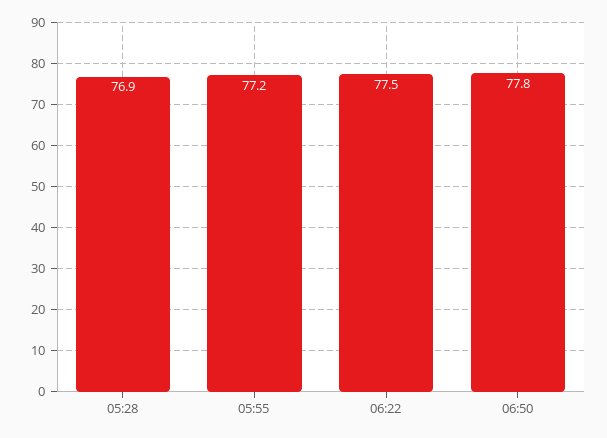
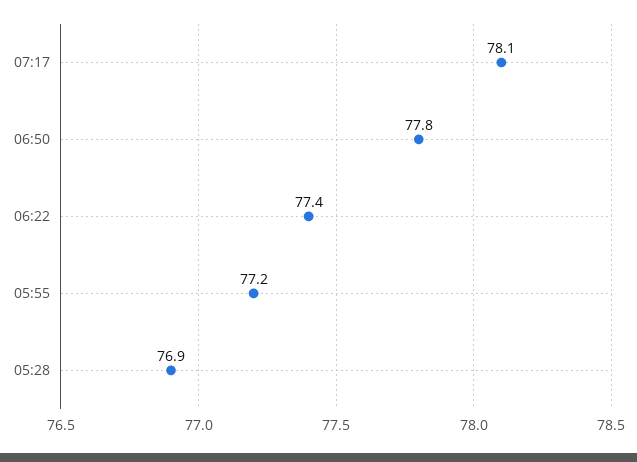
06:22: 77.5 -> 77.4
07:17: none -> 78.1

